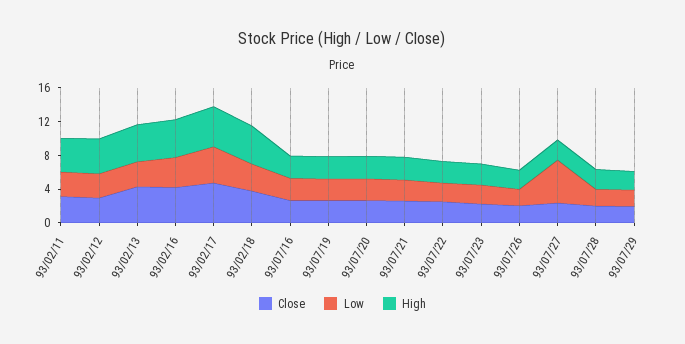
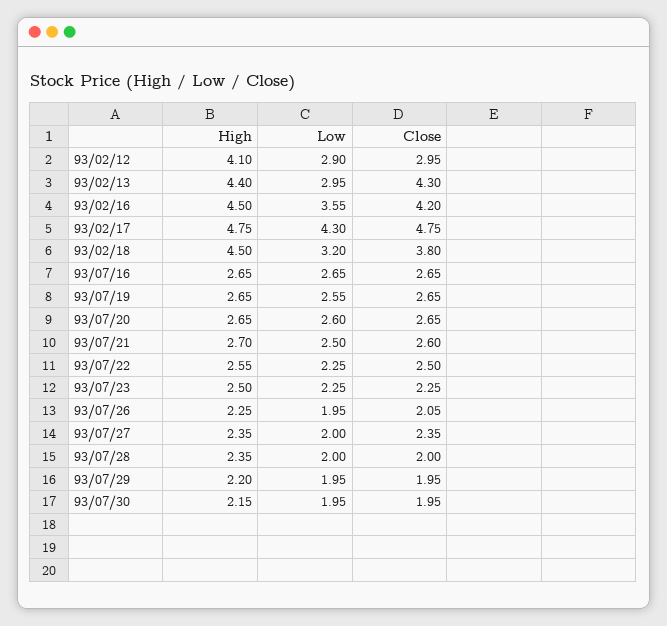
Close, 93/02/11: 3 -> none
Low, 93/02/11: 3 -> none
High, 93/02/11: 4 -> none
Low, 93/07/27: 5 -> 2
High, 93/07/30: none -> 2.15
Low, 93/07/30: none -> 1.95
Close, 93/07/30: none -> 1.95

